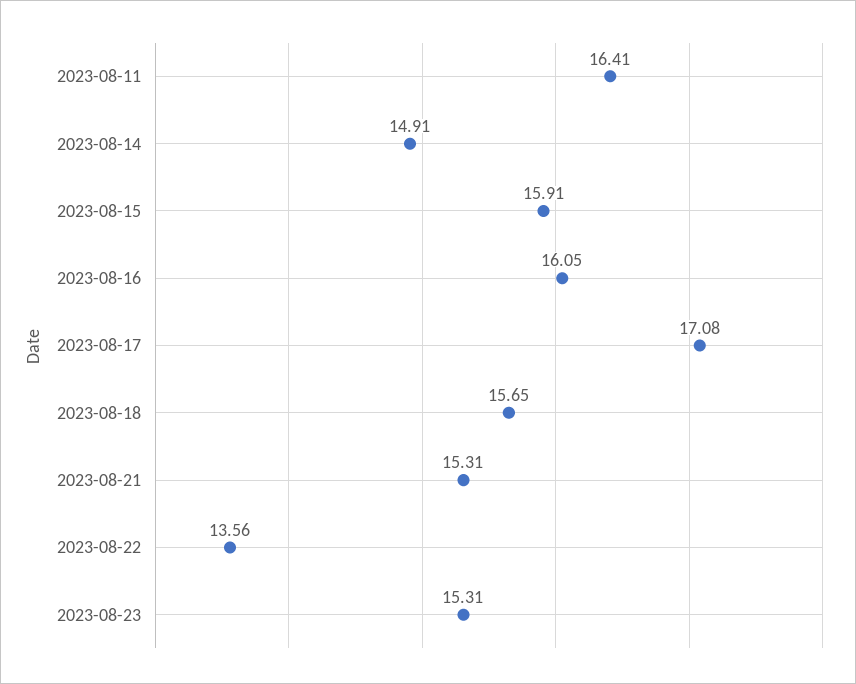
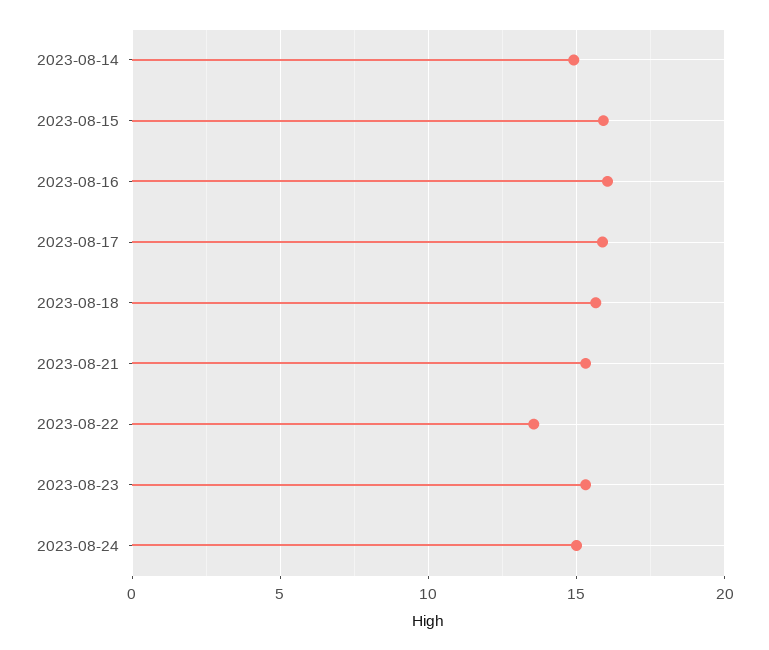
2023-08-11: 16.41 -> none
2023-08-17: 17.08 -> 16
2023-08-24: none -> 15

